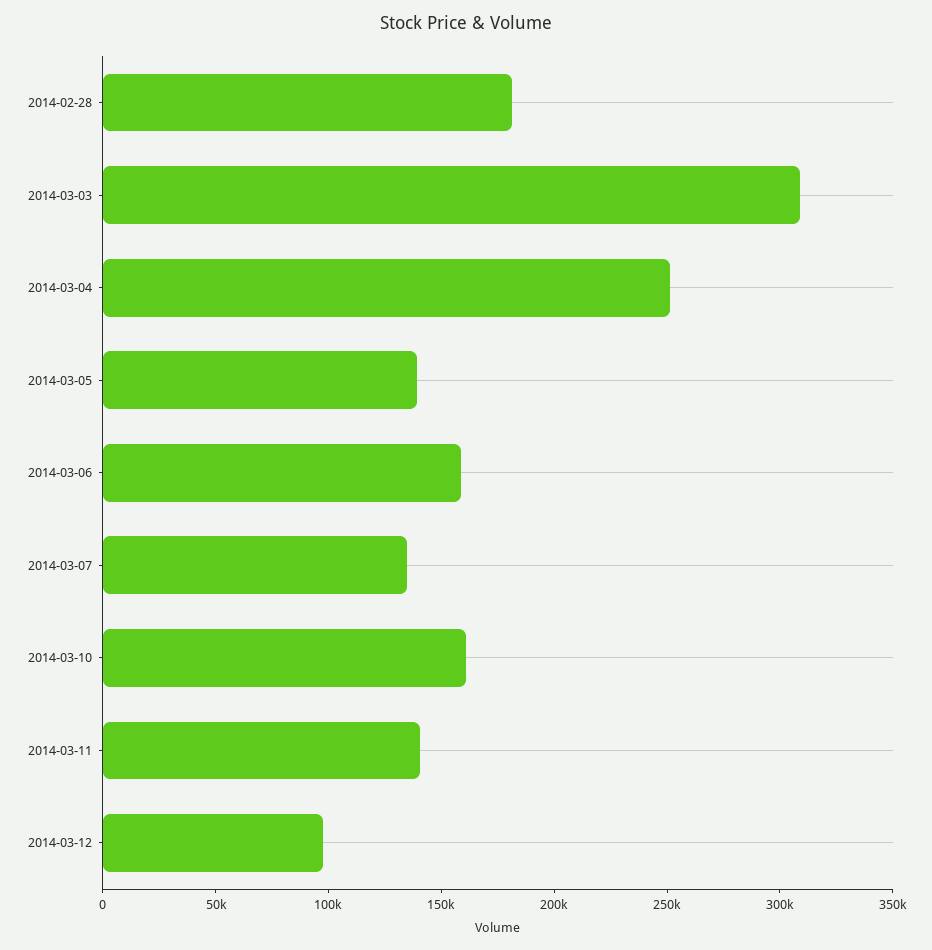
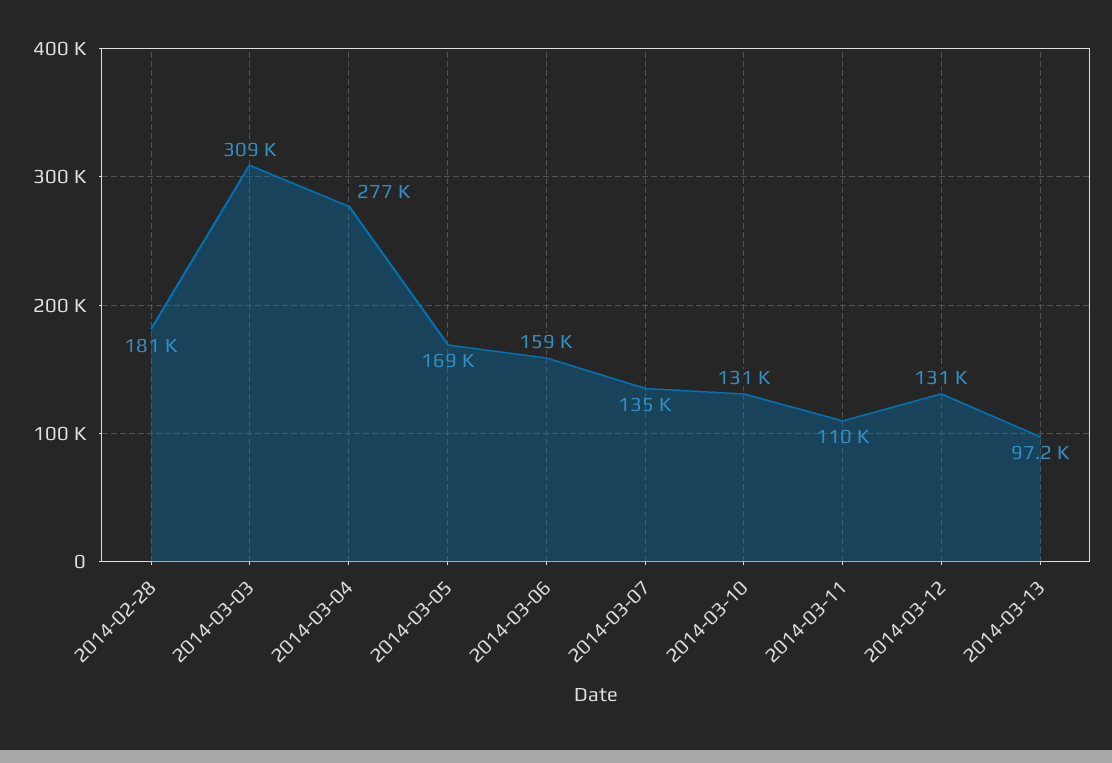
2014-03-04: 250000 -> 277000
2014-03-05: 140000 -> 169000
2014-03-10: 160000 -> 131000
2014-03-11: 140000 -> 110000
2014-03-12: 100000 -> 131000
2014-03-13: none -> 97200

